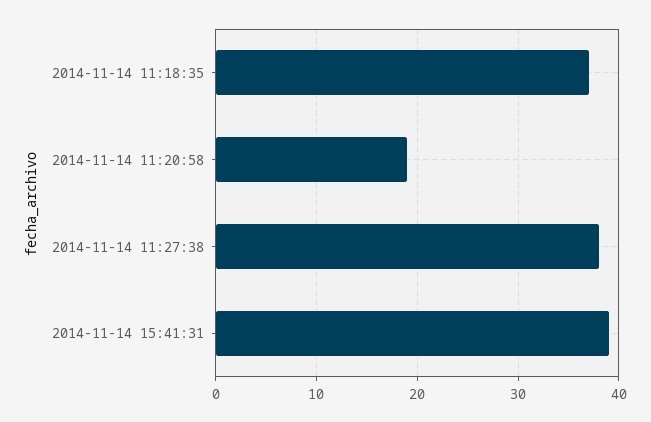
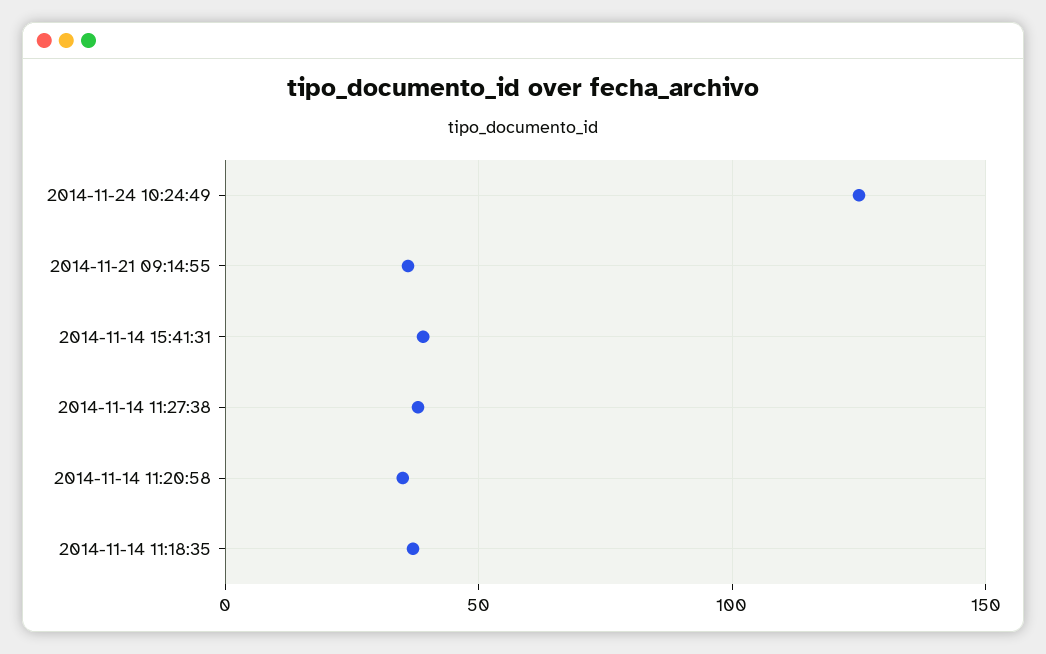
2014-11-14 11:20:58: 19 -> 35
2014-11-24 10:24:49: none -> 125
2014-11-21 09:14:55: none -> 35

